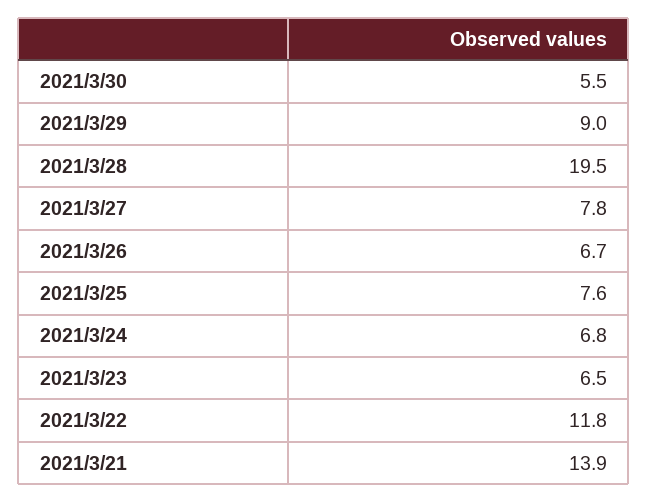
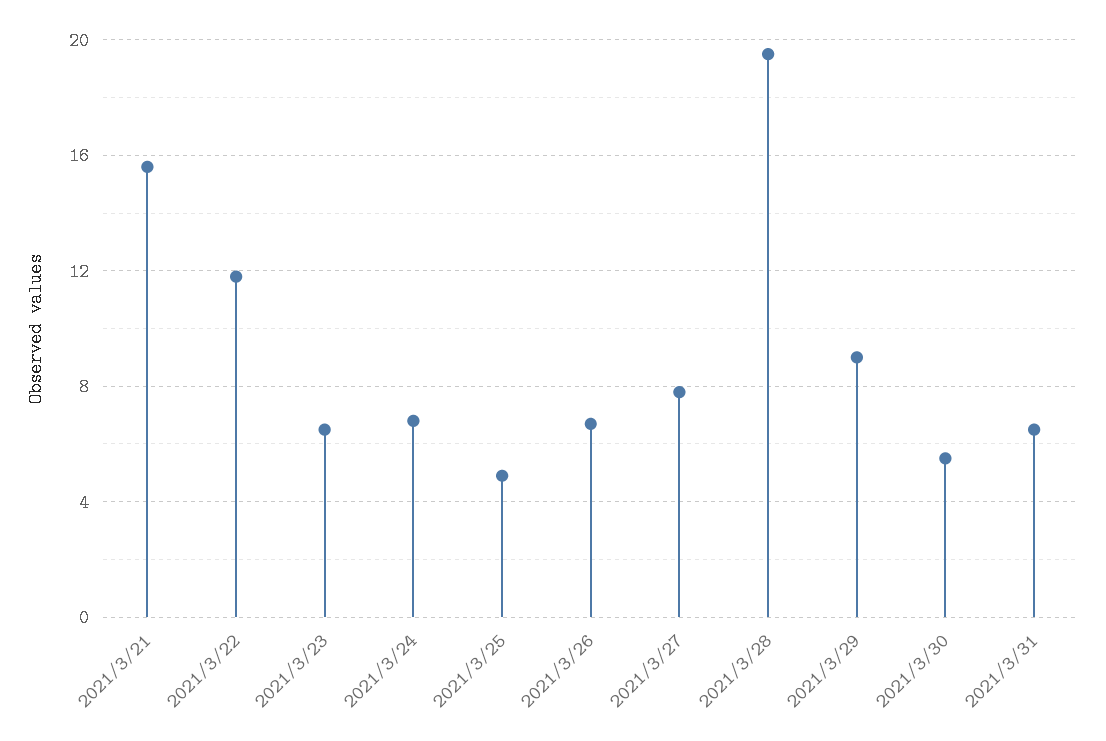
2021/3/25: 7.6 -> 5
2021/3/21: 13.9 -> 15.5
2021/3/31: none -> 6.5

